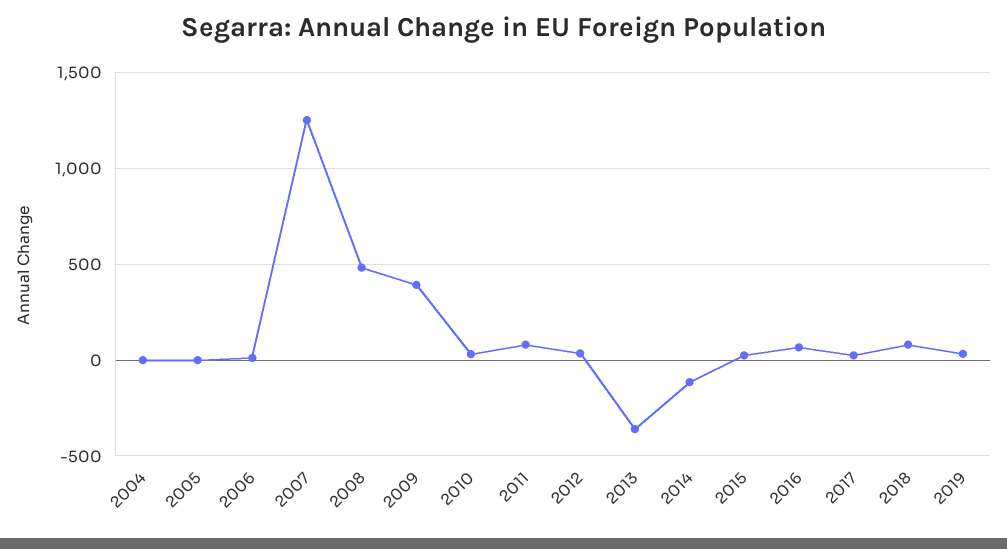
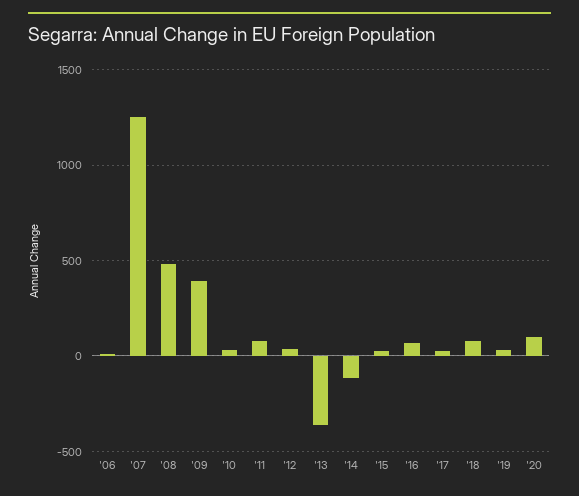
2004: 0 -> none
2005: 0 -> none
'20: none -> 100

